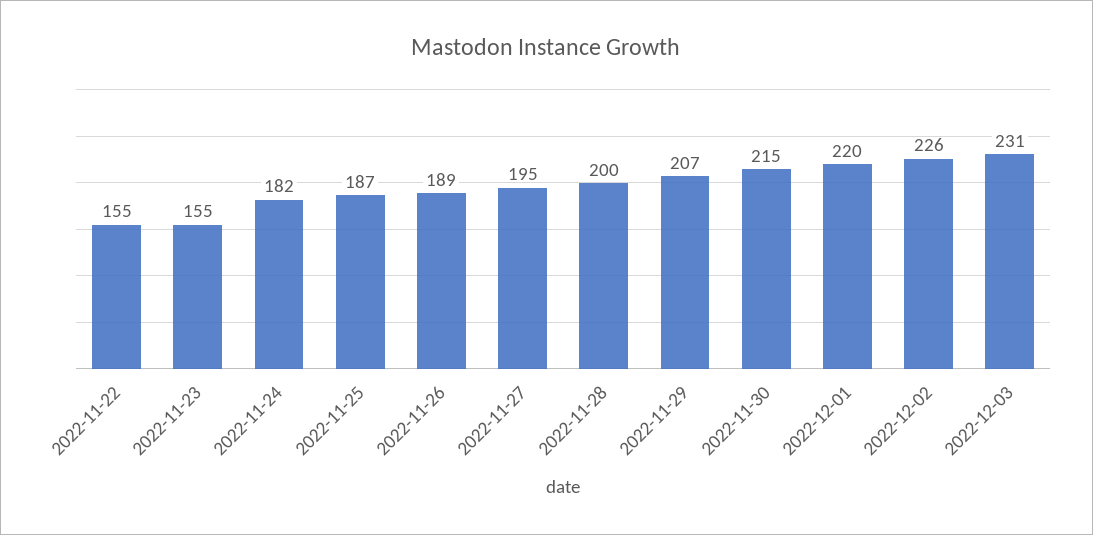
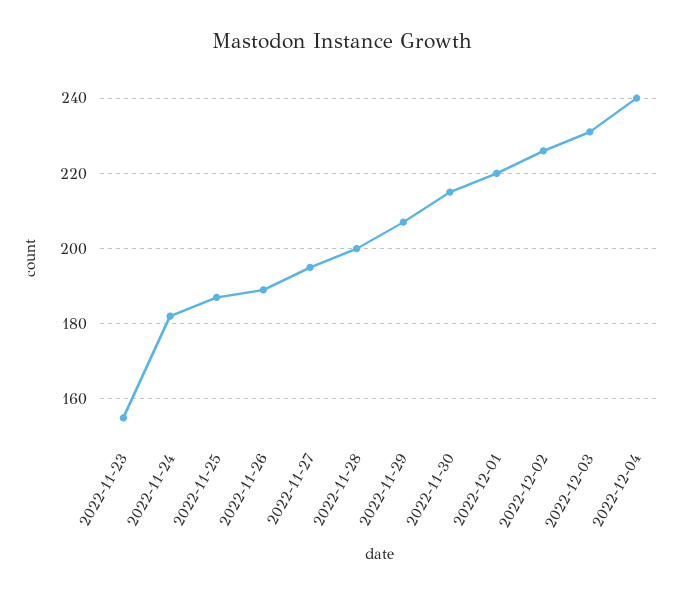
2022-11-22: 155 -> none
2022-12-04: none -> 240

